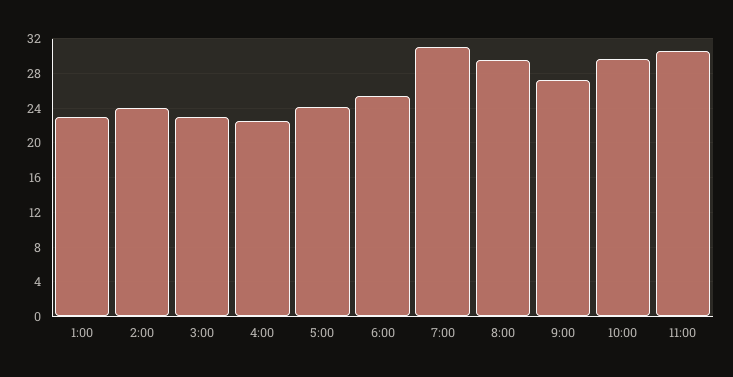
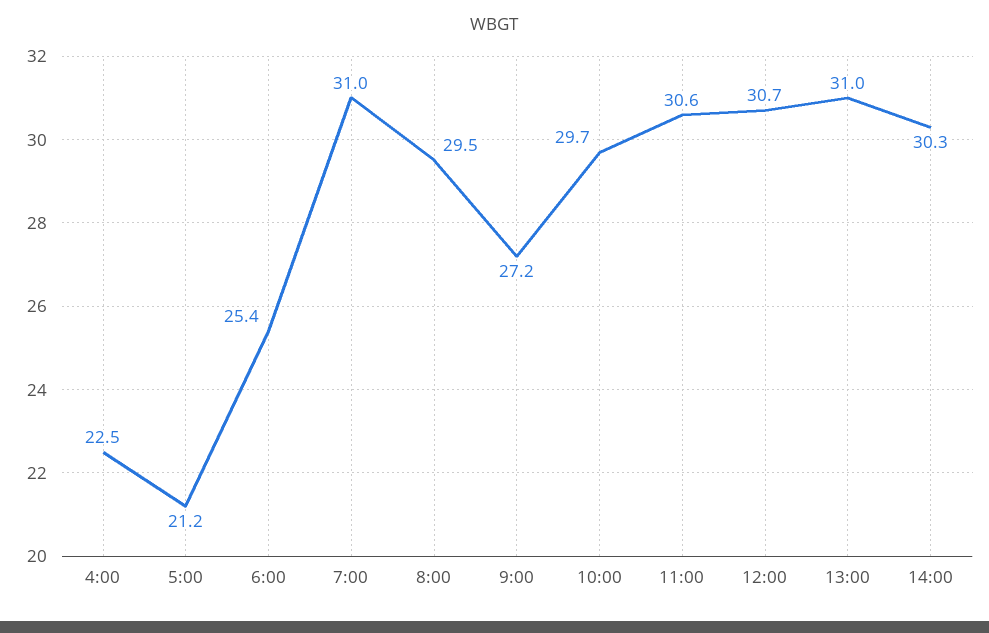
1:00: 23 -> none
2:00: 24 -> none
3:00: 23 -> none
5:00: 24 -> 21.2
12:00: none -> 30.7
13:00: none -> 31
14:00: none -> 30.3

